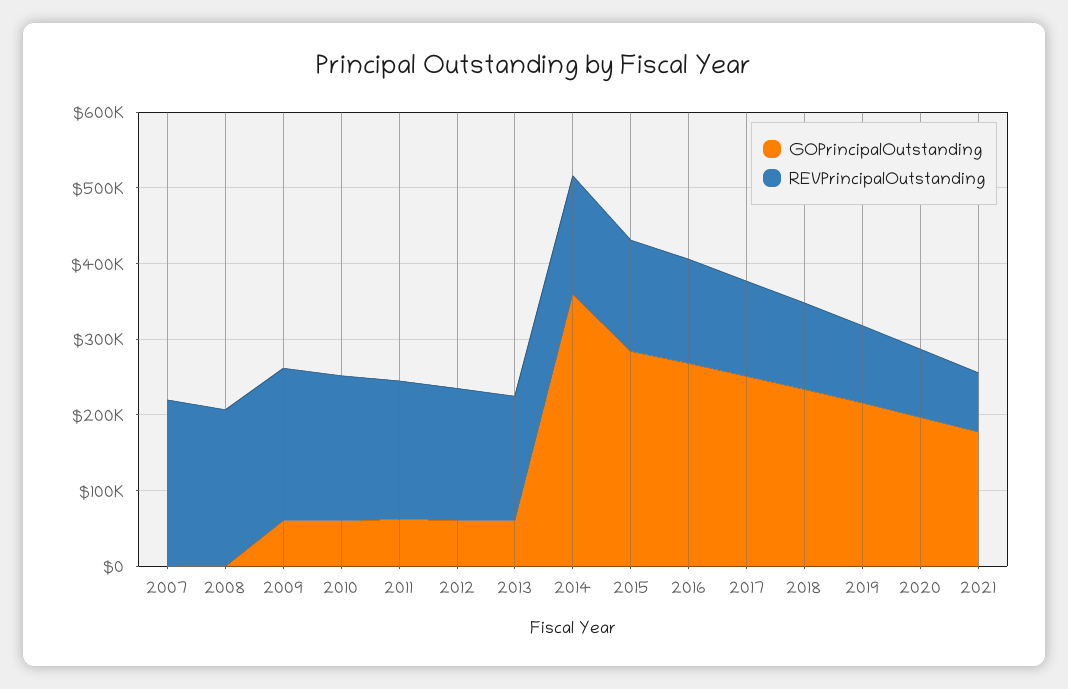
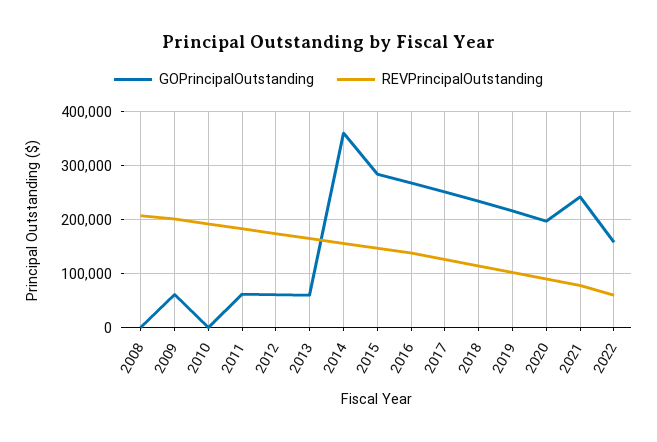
GOPrincipalOutstanding, 2007: 0 -> none
REVPrincipalOutstanding, 2007: 220000 -> none
GOPrincipalOutstanding, 2010: 60000 -> 0
GOPrincipalOutstanding, 2021: 180000 -> 240000
GOPrincipalOutstanding, 2022: none -> 160000
REVPrincipalOutstanding, 2022: none -> 60000

